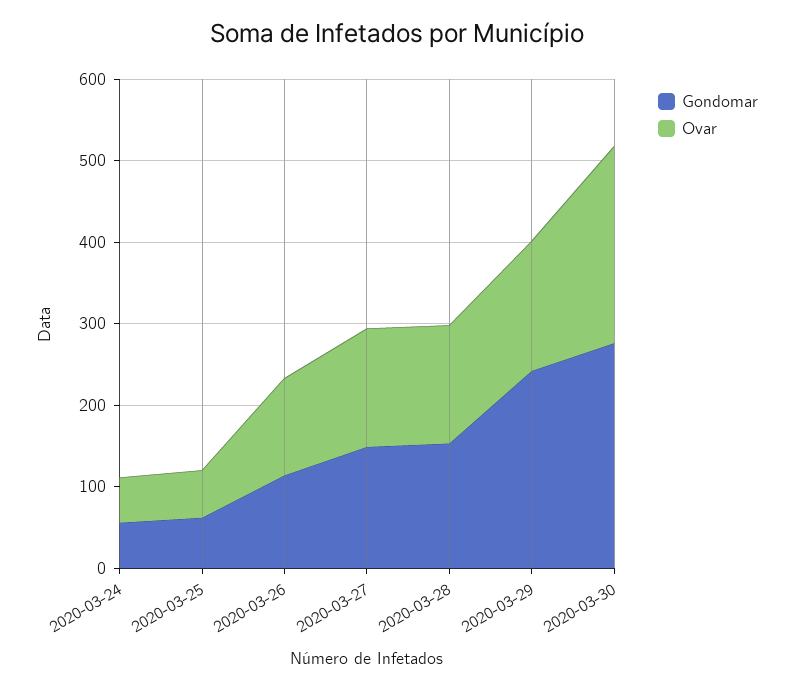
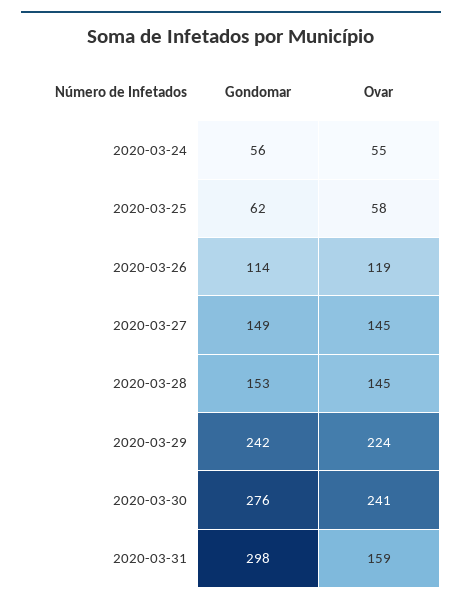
Ovar, 2020-03-29: 160 -> 224
Gondomar, 2020-03-31: none -> 298
Ovar, 2020-03-31: none -> 159

